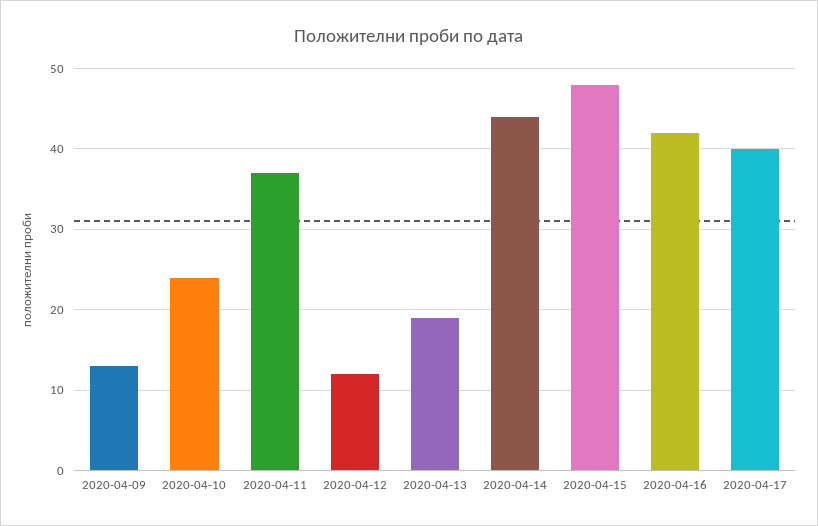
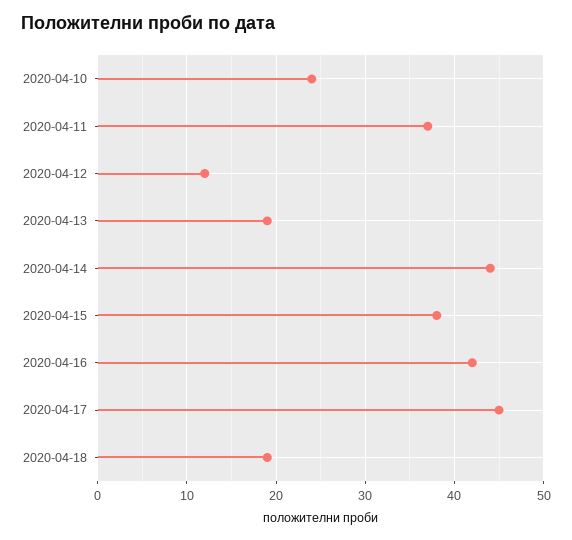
2020-04-09: 13 -> none
2020-04-15: 48 -> 38
2020-04-17: 40 -> 45
2020-04-18: none -> 19

